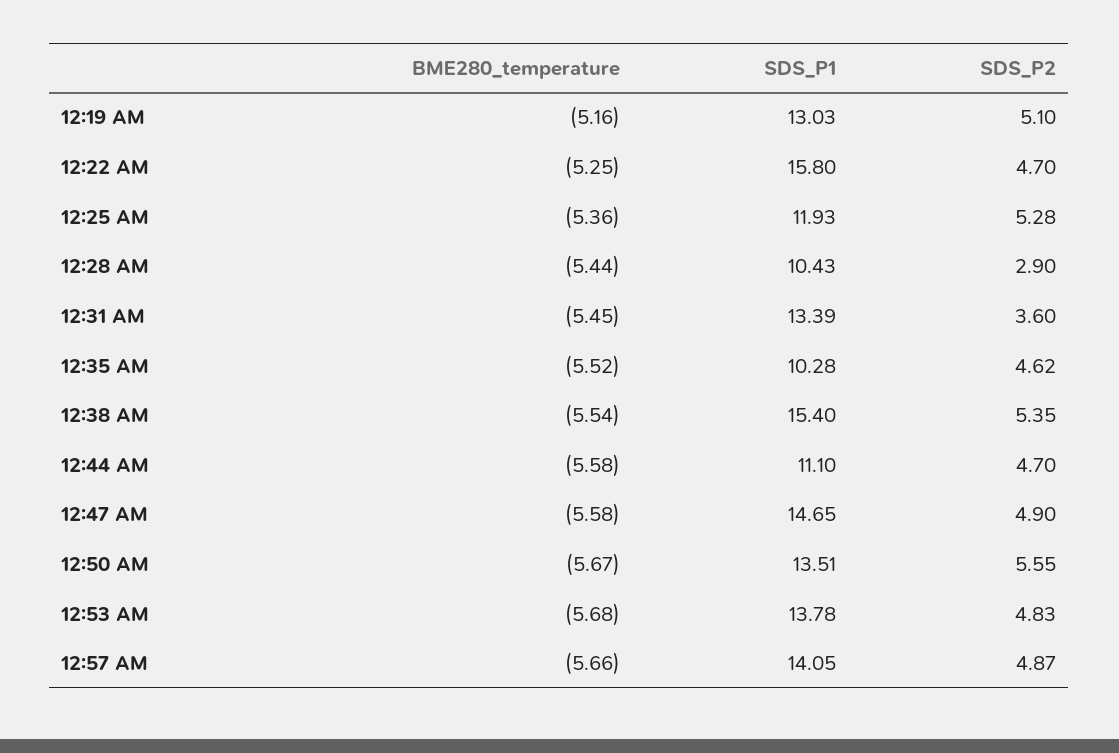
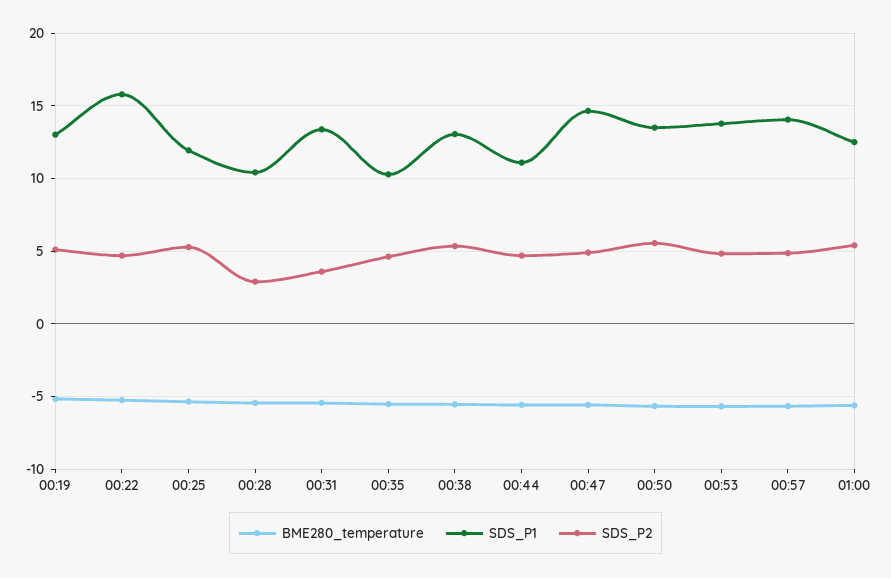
SDS_P1, 12:38 AM: 15.4 -> 13
BME280_temperature, 01:00: none -> -5.5
SDS_P1, 01:00: none -> 12.5
SDS_P2, 01:00: none -> 5.5

